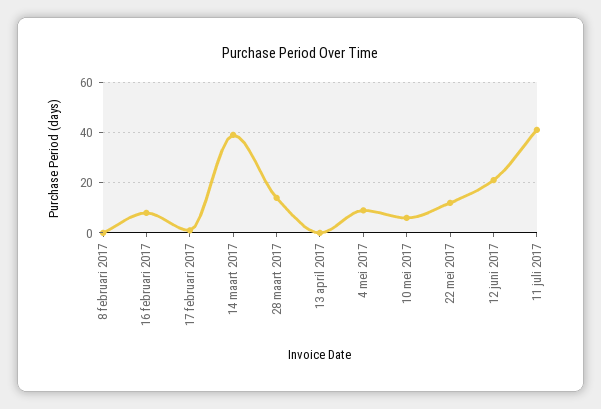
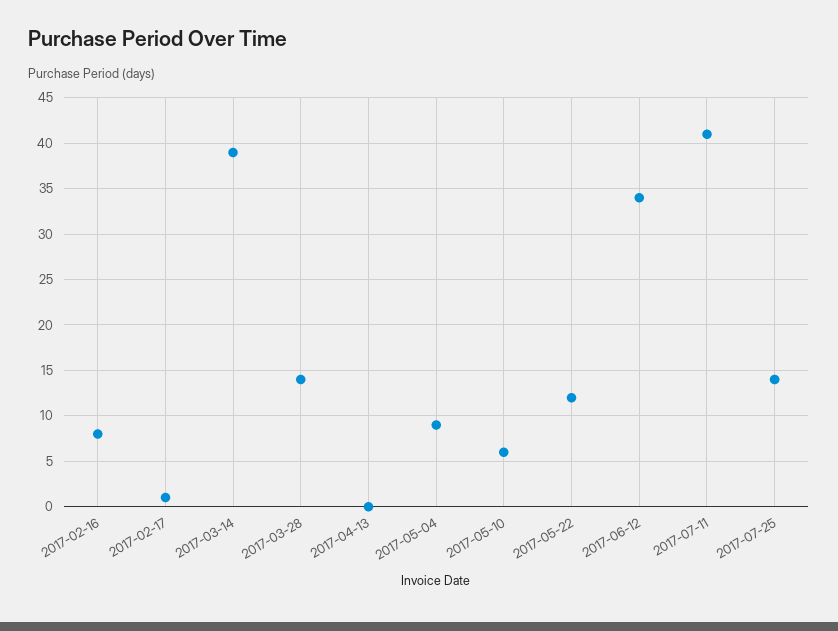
8 februari 2017: 0 -> none
12 juni 2017: 20 -> 34
2017-07-25: none -> 14

